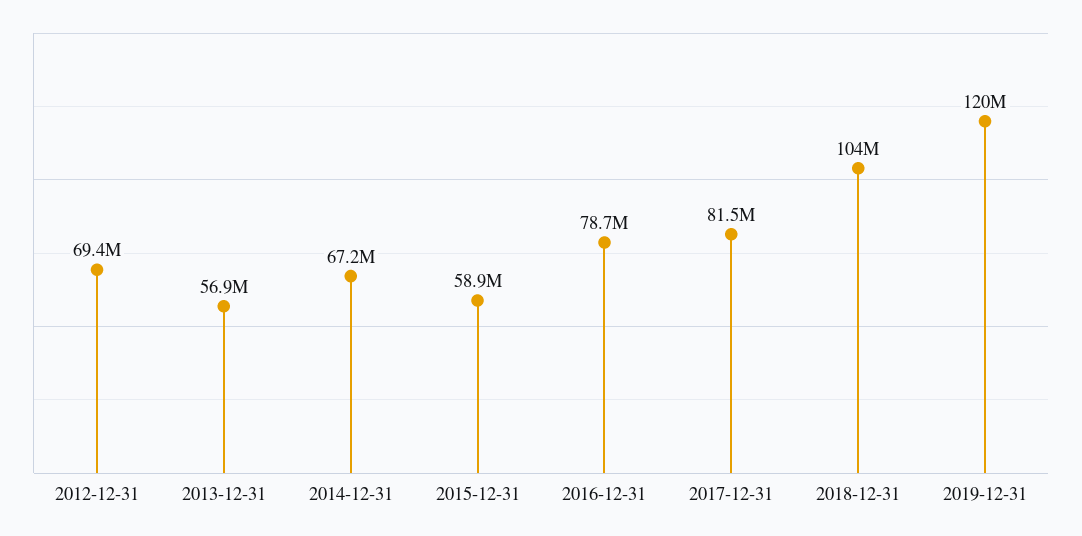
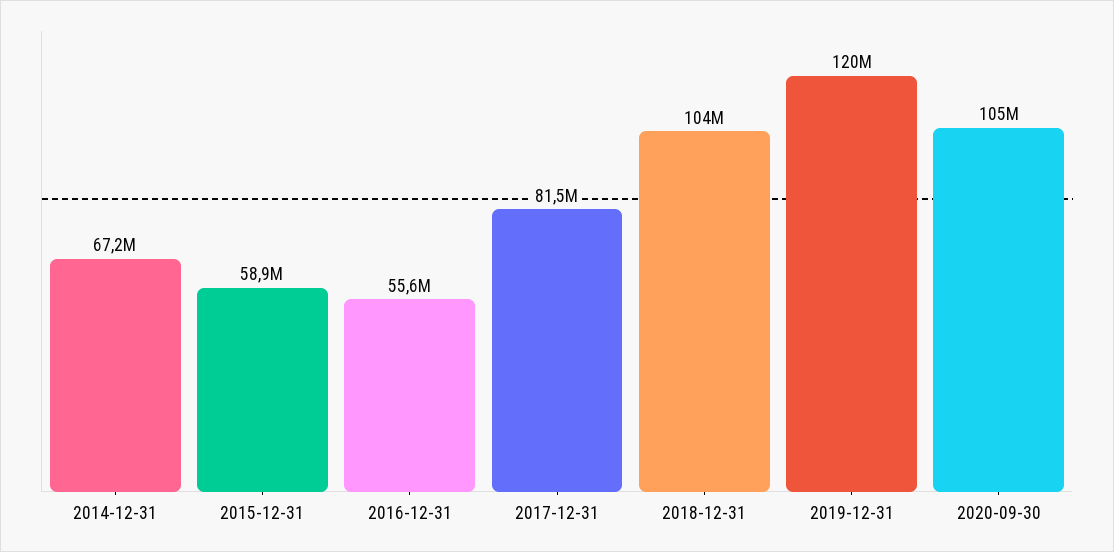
2012-12-31: 69400000 -> none
2013-12-31: 56900000 -> none
2016-12-31: 78700000 -> 55600000
2020-09-30: none -> 105000000

